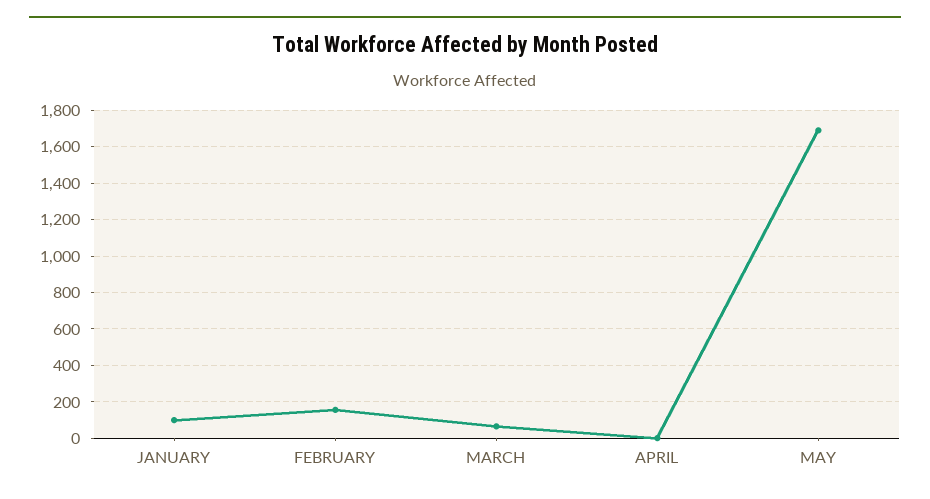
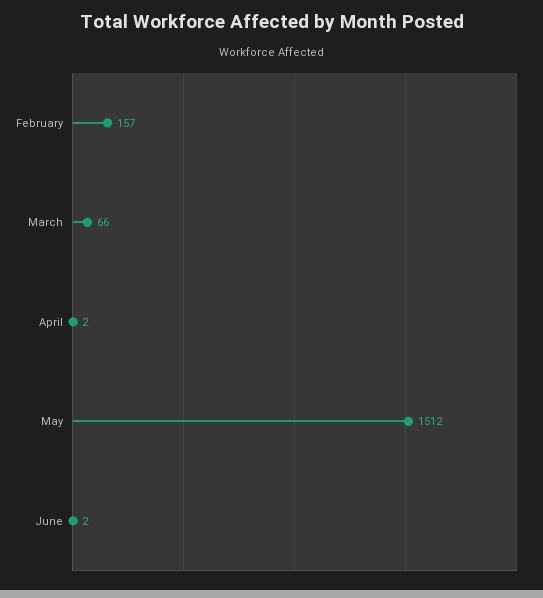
JANUARY: 100 -> none
MAY: 1700 -> 1512
June: none -> 2

